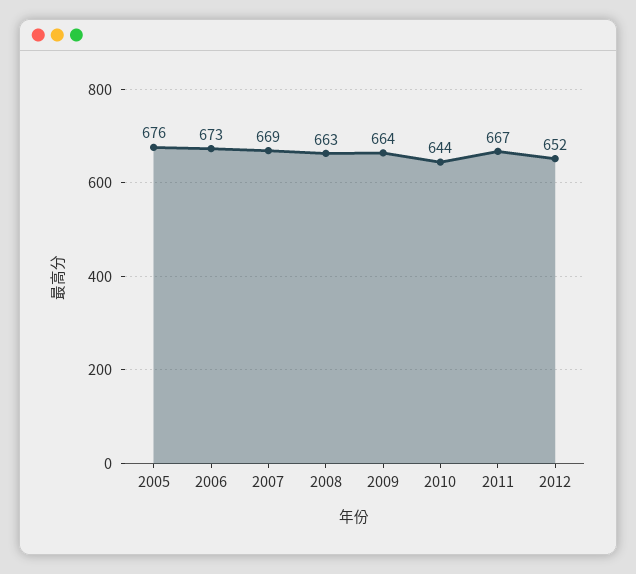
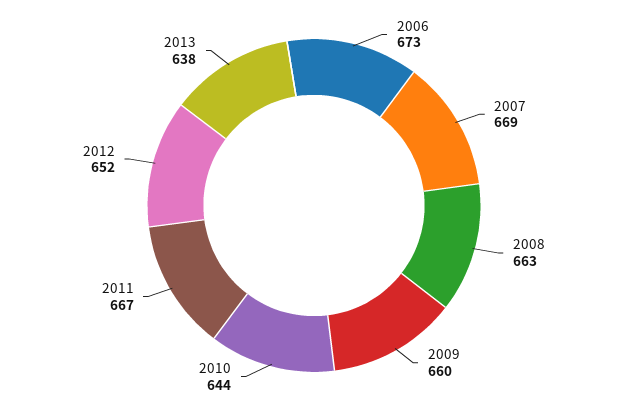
2005: 676 -> none
2009: 664 -> 660
2013: none -> 638

